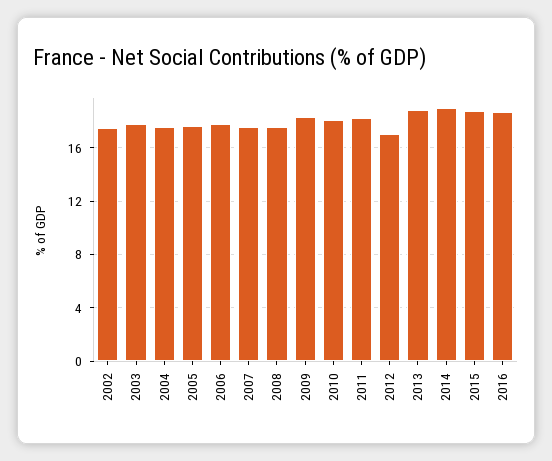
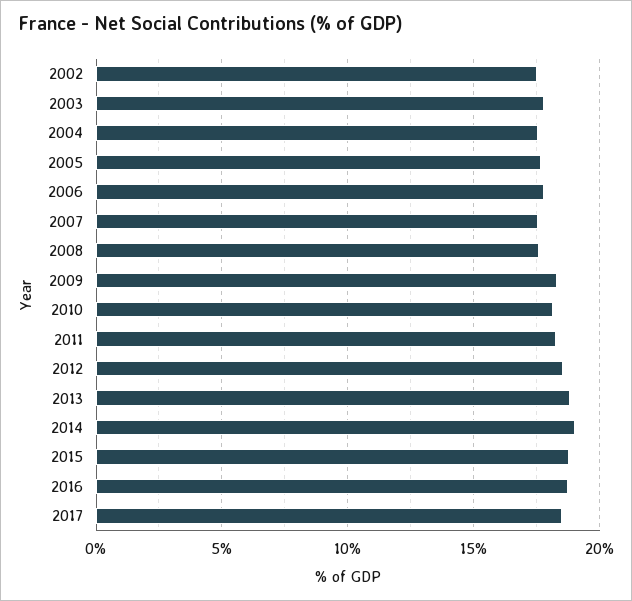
2012: 17 -> 18.5
2017: none -> 18.5

